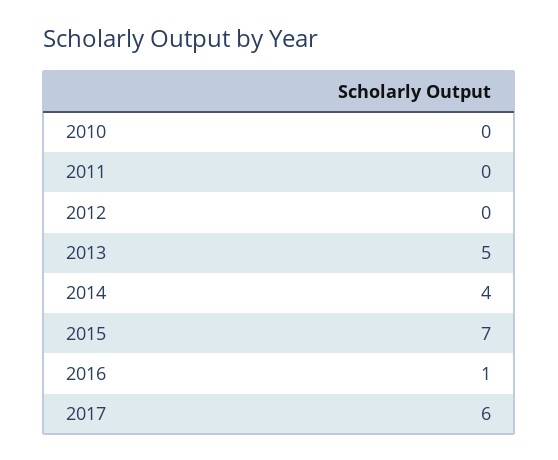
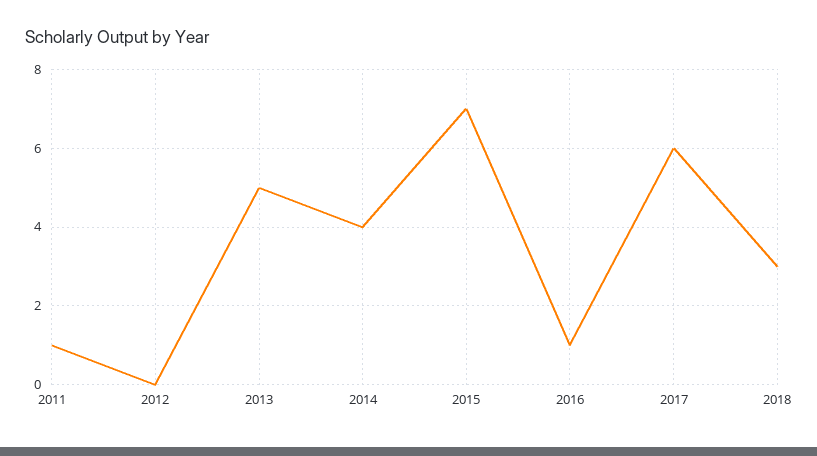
2010: 0 -> none
2011: 0 -> 1
2018: none -> 3

